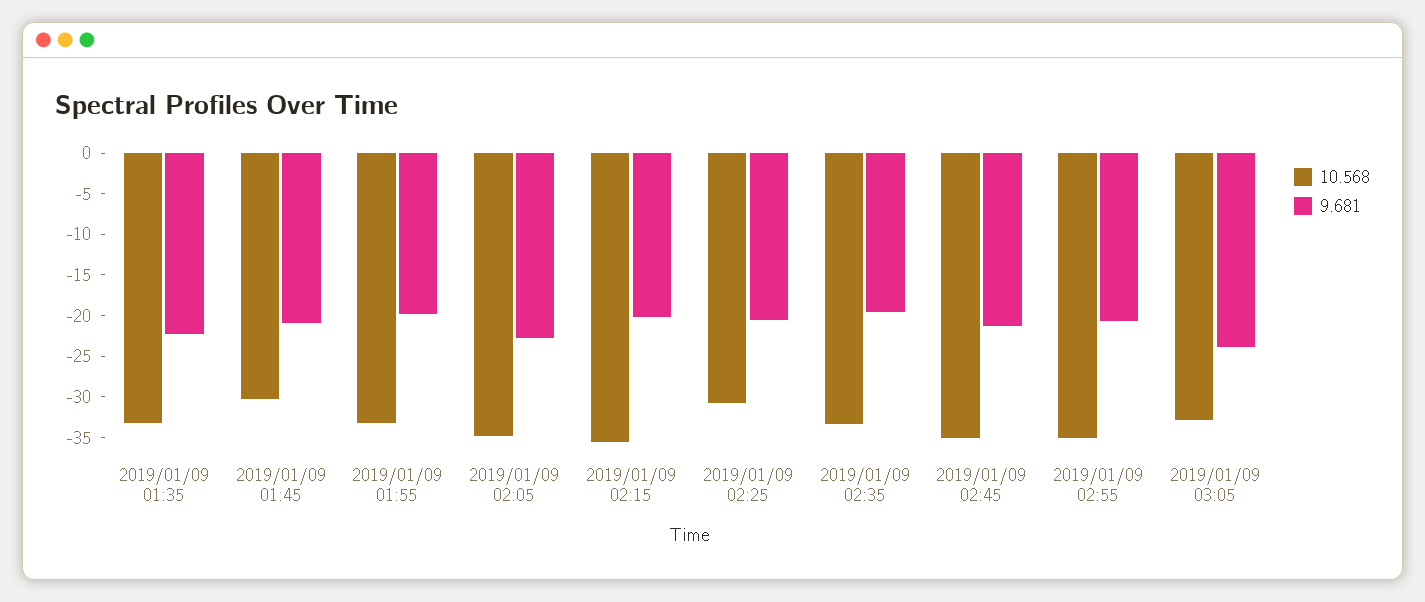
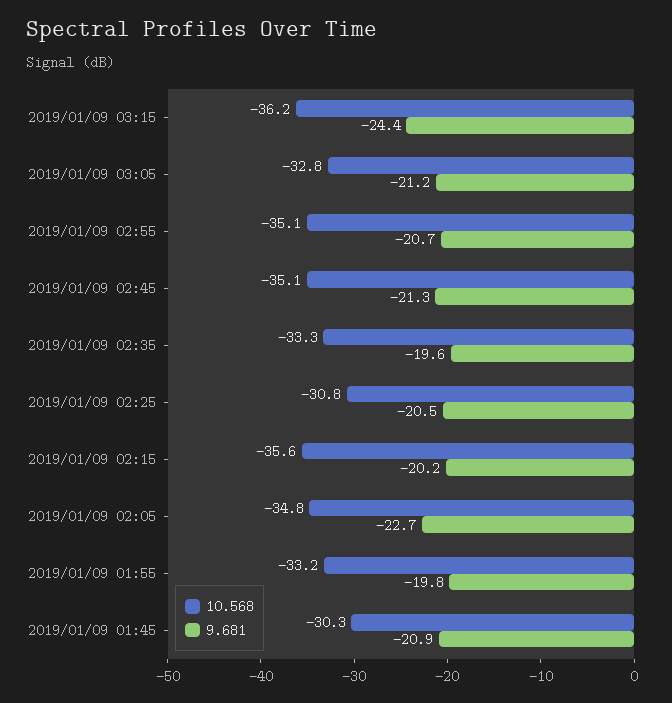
10.568, 2019/01/09 01:35: -33 -> none
9.681, 2019/01/09 01:35: -22 -> none
9.681, 2019/01/09 03:05: -24 -> -21.2
10.568, 2019/01/09 03:15: none -> -36.2
9.681, 2019/01/09 03:15: none -> -24.4

